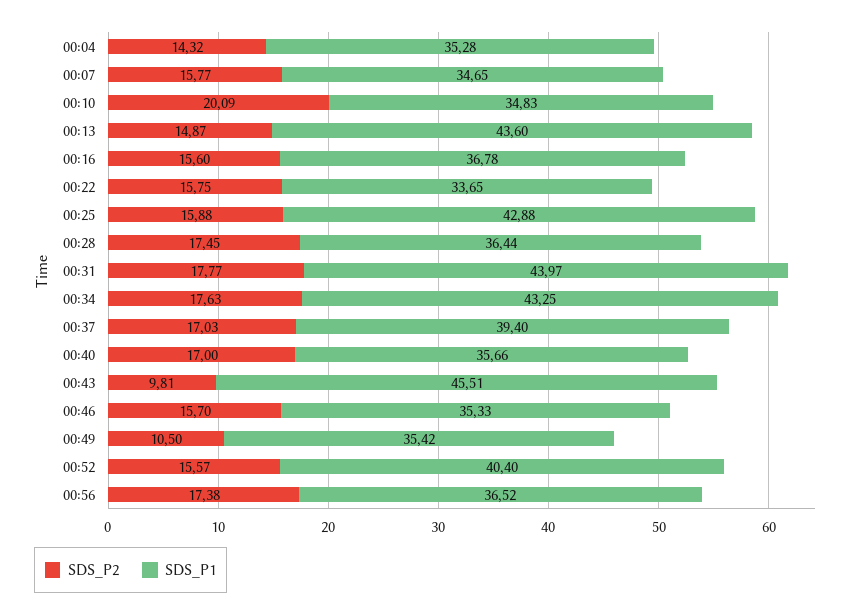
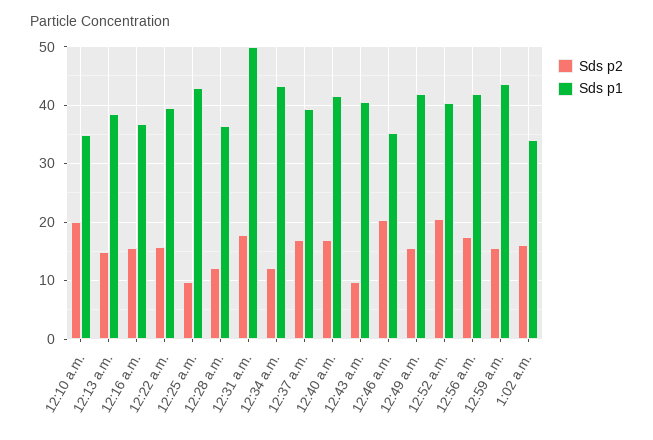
SDS_P2, 00:04: 14.32 -> none
SDS_P1, 00:04: 35.28 -> none
SDS_P2, 00:07: 15.77 -> none
SDS_P1, 00:07: 34.65 -> none
SDS_P1, 00:13: 43.6 -> 38
SDS_P1, 00:22: 33.65 -> 40
SDS_P2, 00:25: 15.88 -> 10
SDS_P2, 00:28: 17.45 -> 12
SDS_P1, 00:31: 43.97 -> 50
SDS_P2, 00:34: 17.63 -> 12
SDS_P1, 00:40: 35.66 -> 42
SDS_P1, 00:43: 45.51 -> 40
SDS_P2, 00:46: 15.7 -> 20
SDS_P2, 00:49: 10.5 -> 16
SDS_P1, 00:49: 35.42 -> 42
SDS_P2, 00:52: 15.57 -> 20
SDS_P1, 00:56: 36.52 -> 42
SDS_P2, 12:59 a.m.: none -> 16
SDS_P1, 12:59 a.m.: none -> 44
SDS_P2, 1:02 a.m.: none -> 16
SDS_P1, 1:02 a.m.: none -> 34

